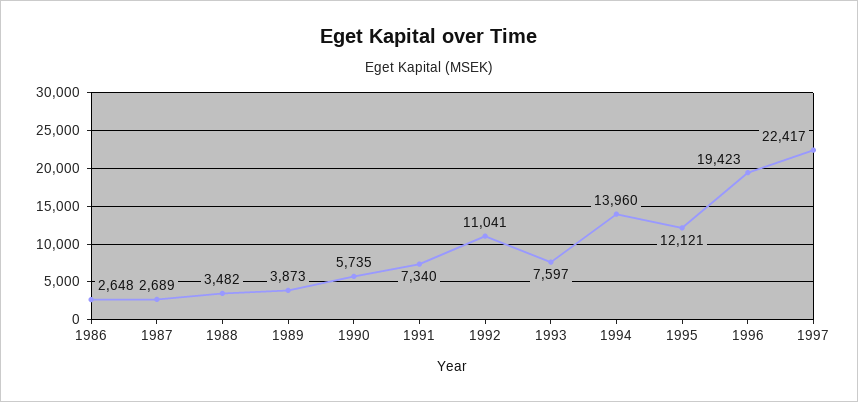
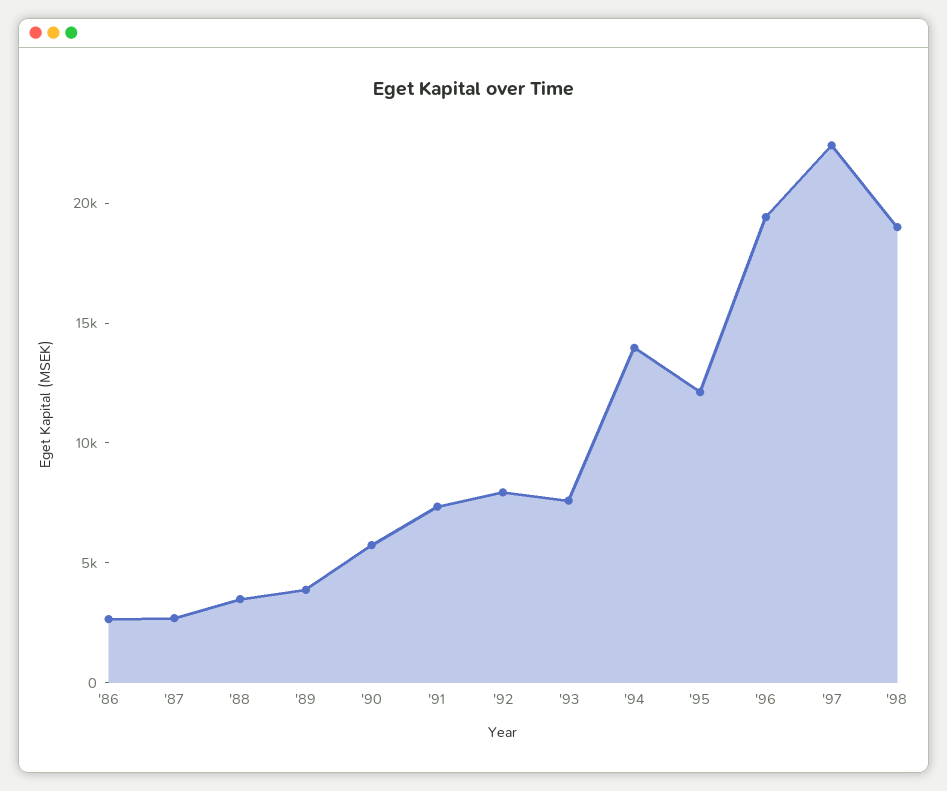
1992: 11041 -> 8000
'98: none -> 19000

